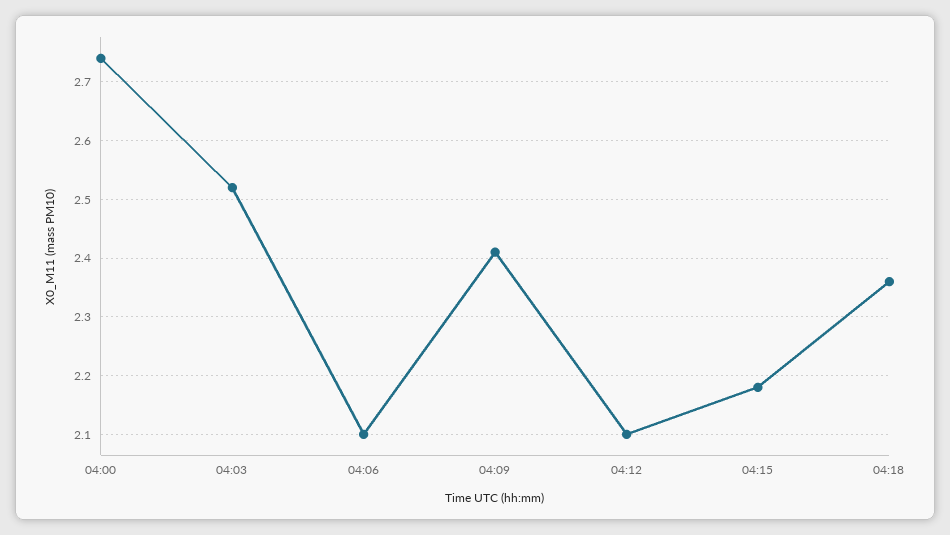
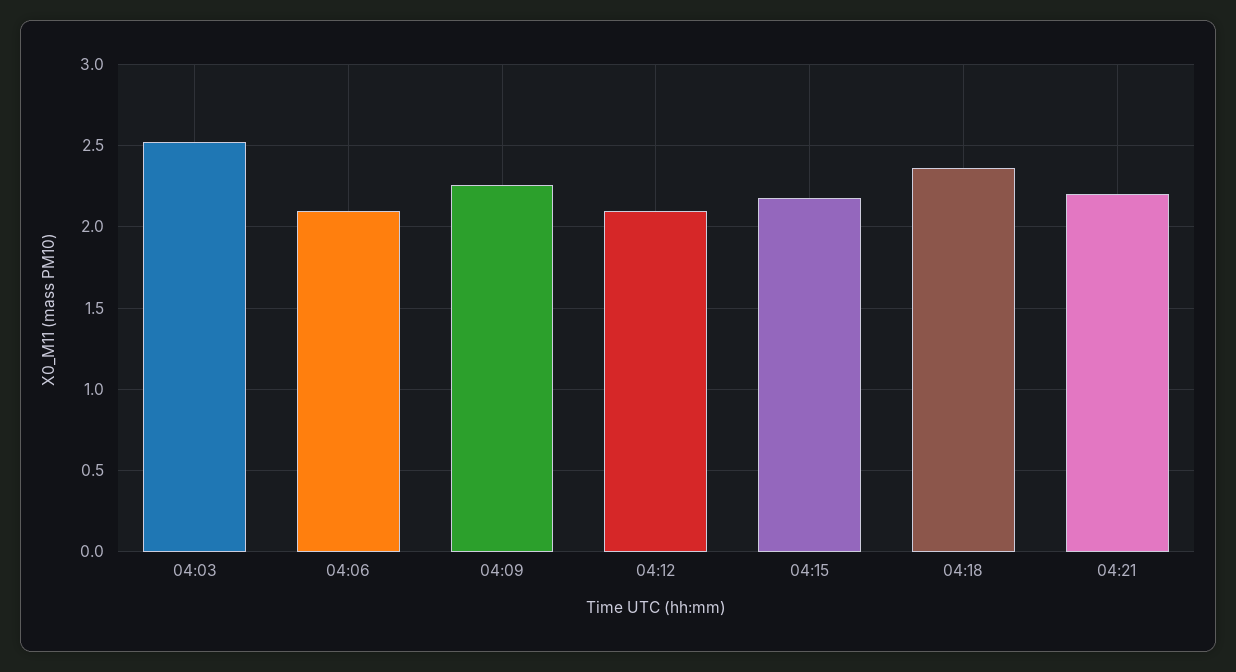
04:00: 2.75 -> none
04:09: 2.4 -> 2.25
04:21: none -> 2.2

